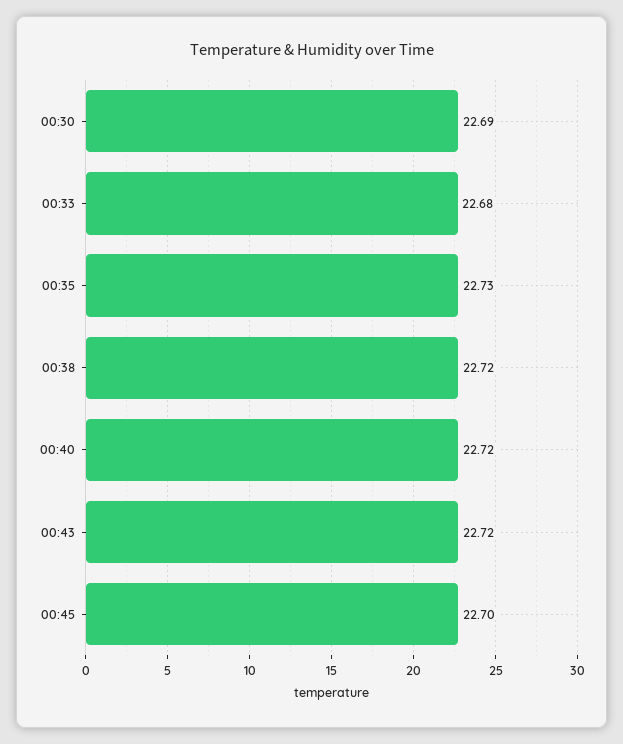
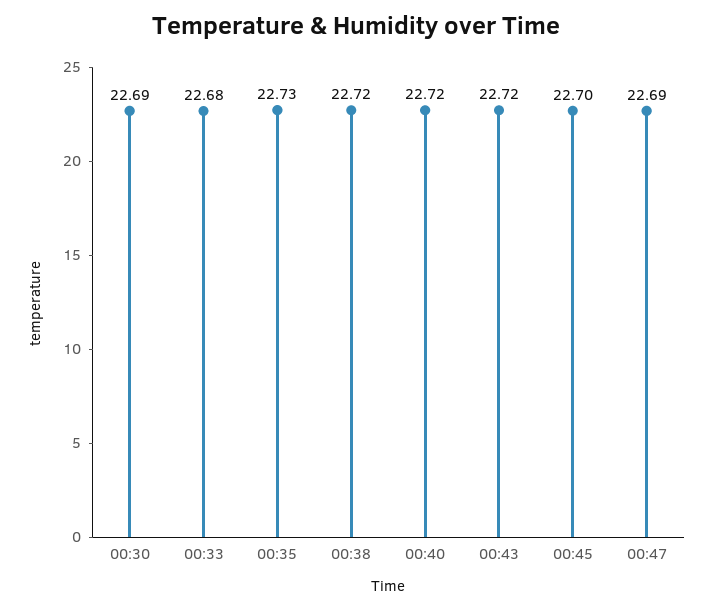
00:47: none -> 22.69

